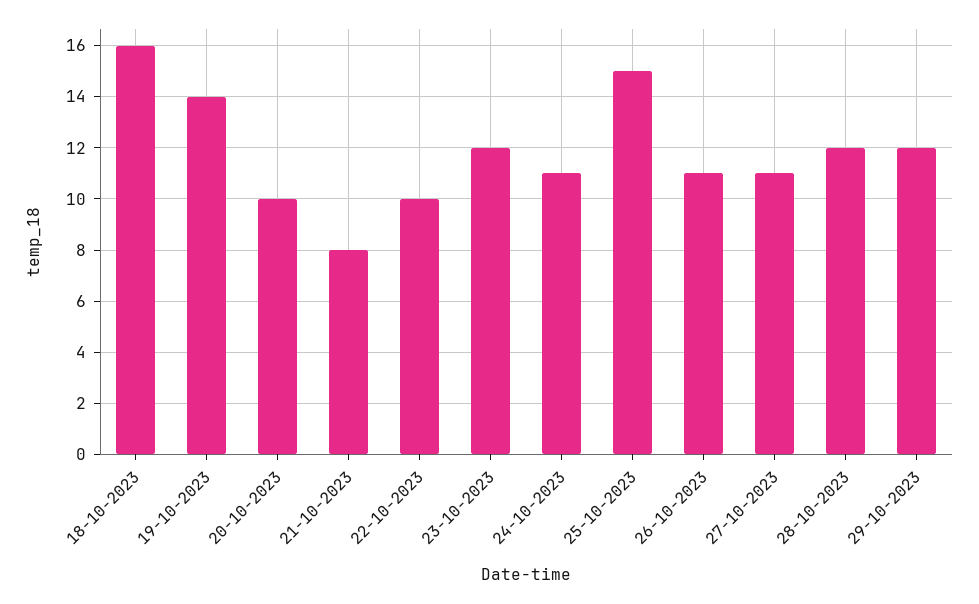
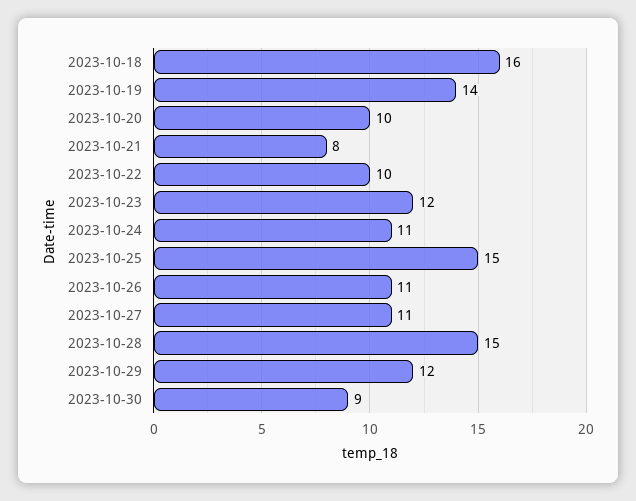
28-10-2023: 12 -> 15
2023-10-30: none -> 9

